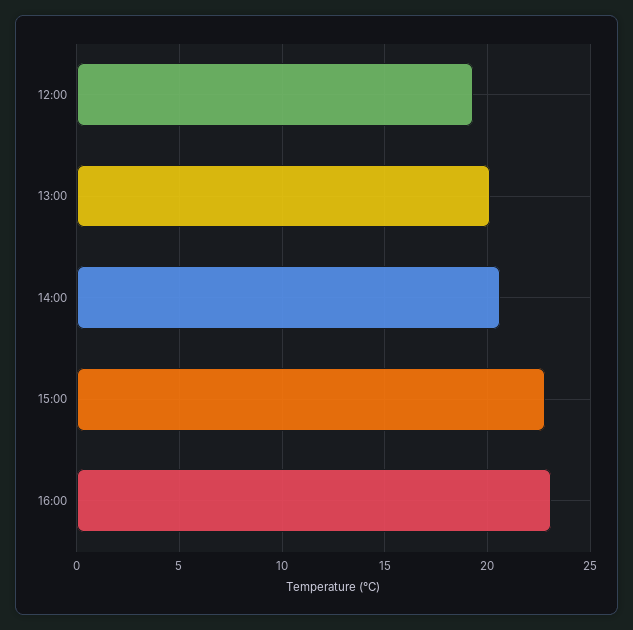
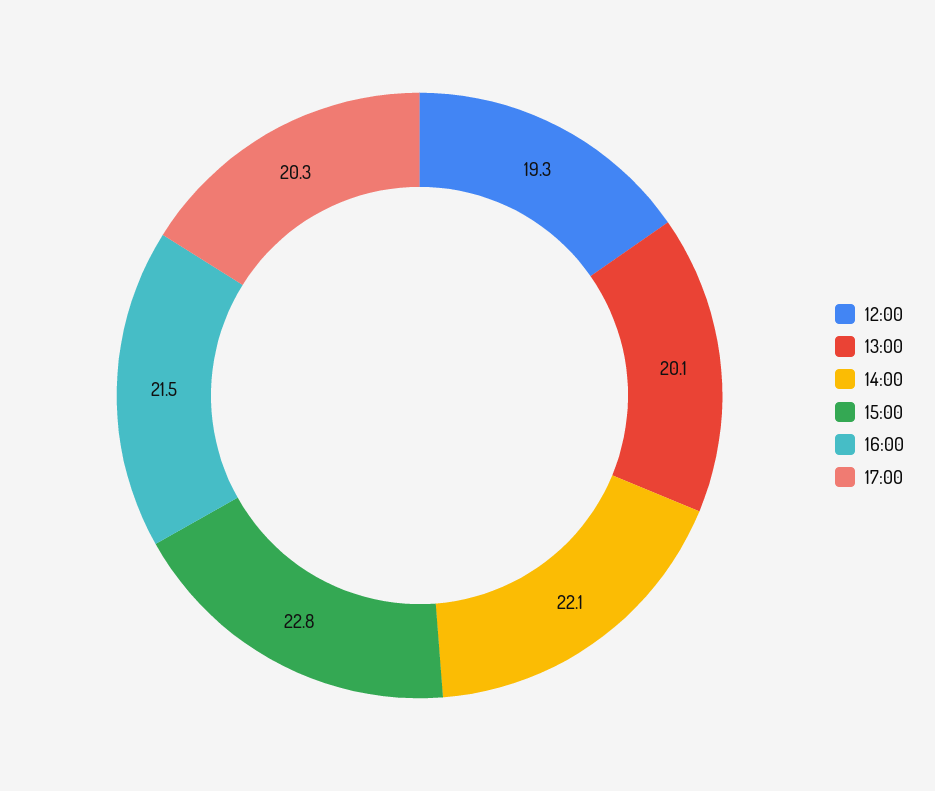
14:00: 20.5 -> 22.1
16:00: 23 -> 21.5
17:00: none -> 20.3

